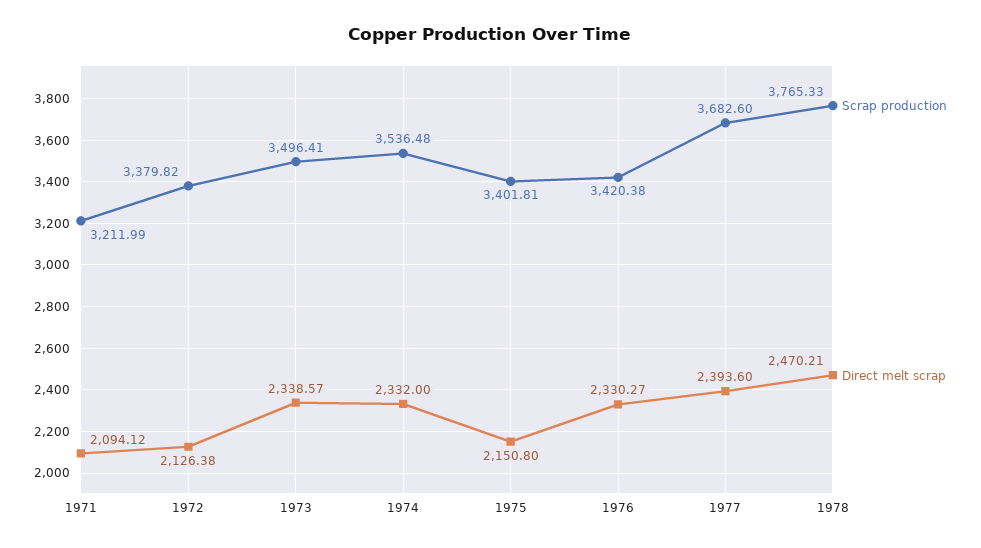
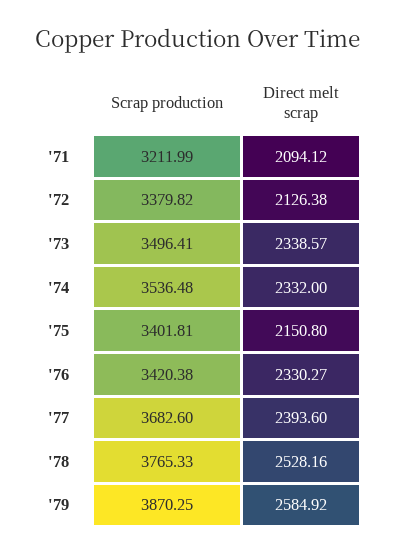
Direct melt scrap, 1978: 2470.21 -> 2528.16
Scrap production, '79: none -> 3870.25
Direct melt scrap, '79: none -> 2584.92

